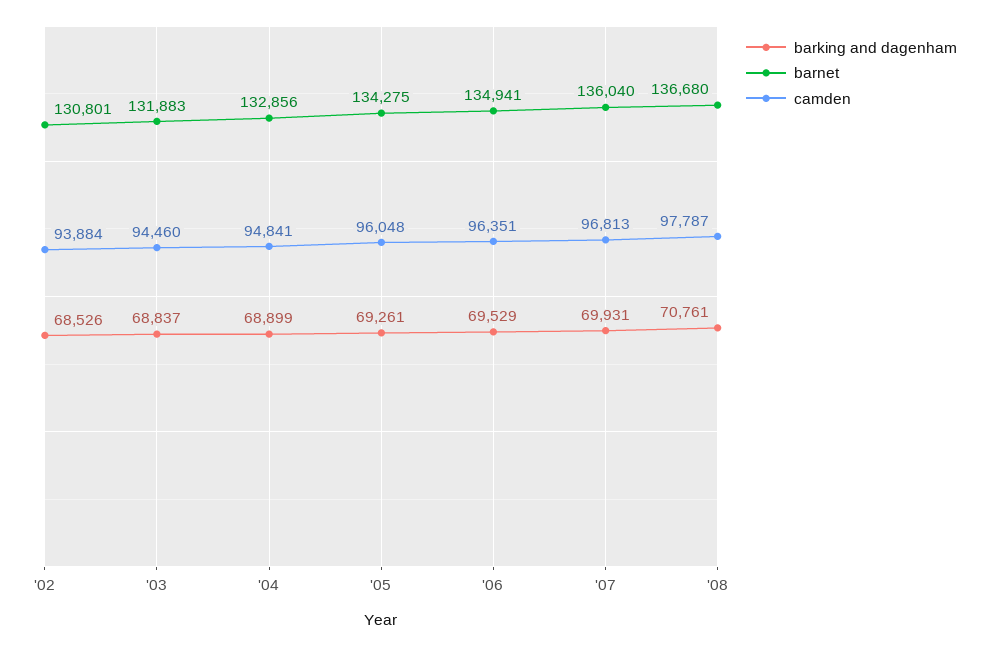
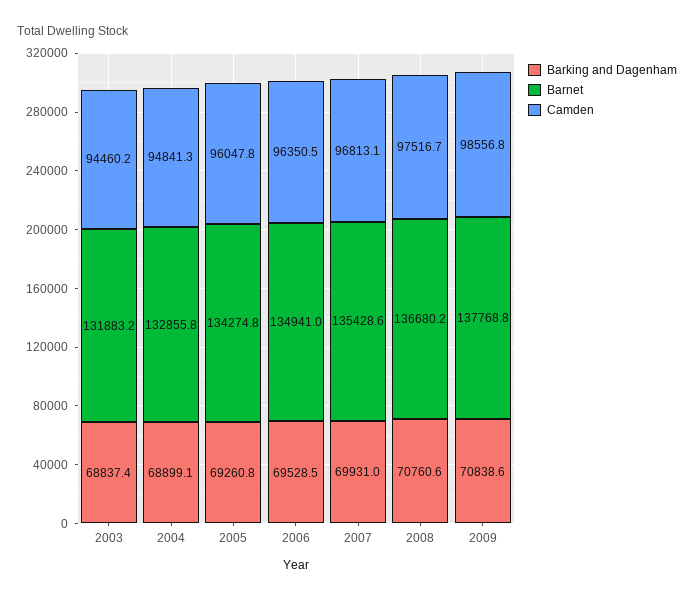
barking and dagenham, '02: 68526 -> none
barnet, '02: 130801 -> none
camden, '02: 93884 -> none
barnet, '07: 136040 -> 135428.6
camden, '08: 97787 -> 97516.7
barking and dagenham, 2009: none -> 70838.6
barnet, 2009: none -> 137768.8
camden, 2009: none -> 98556.8

